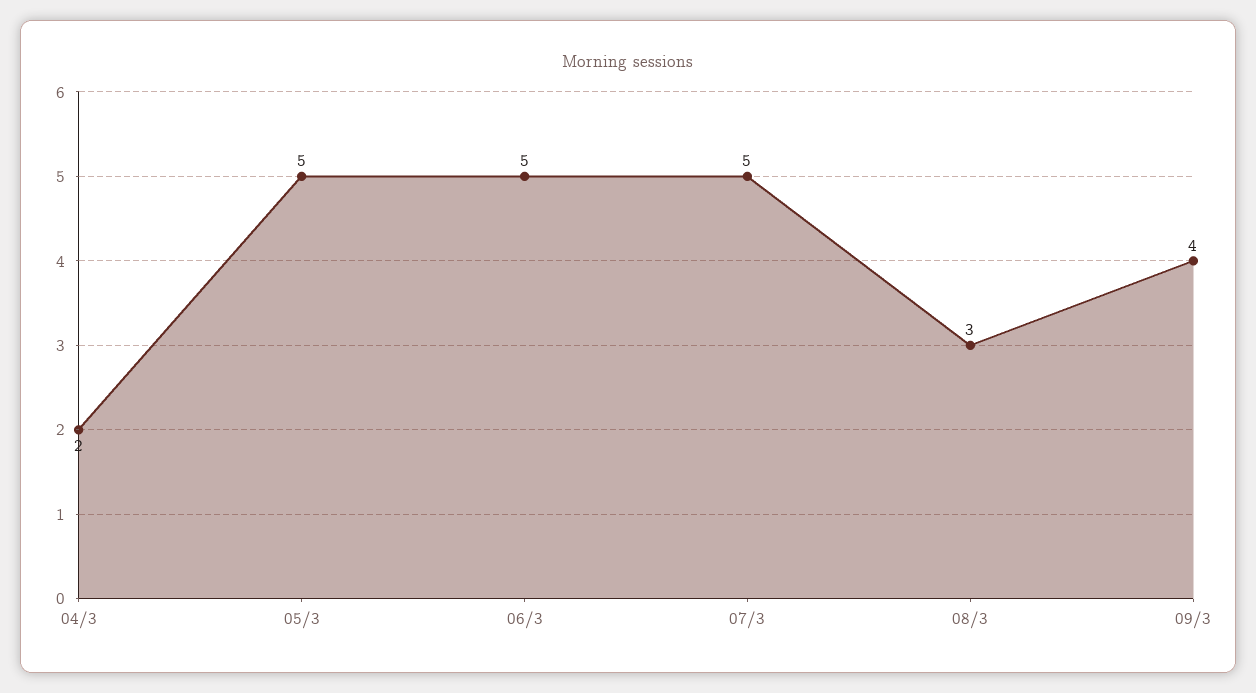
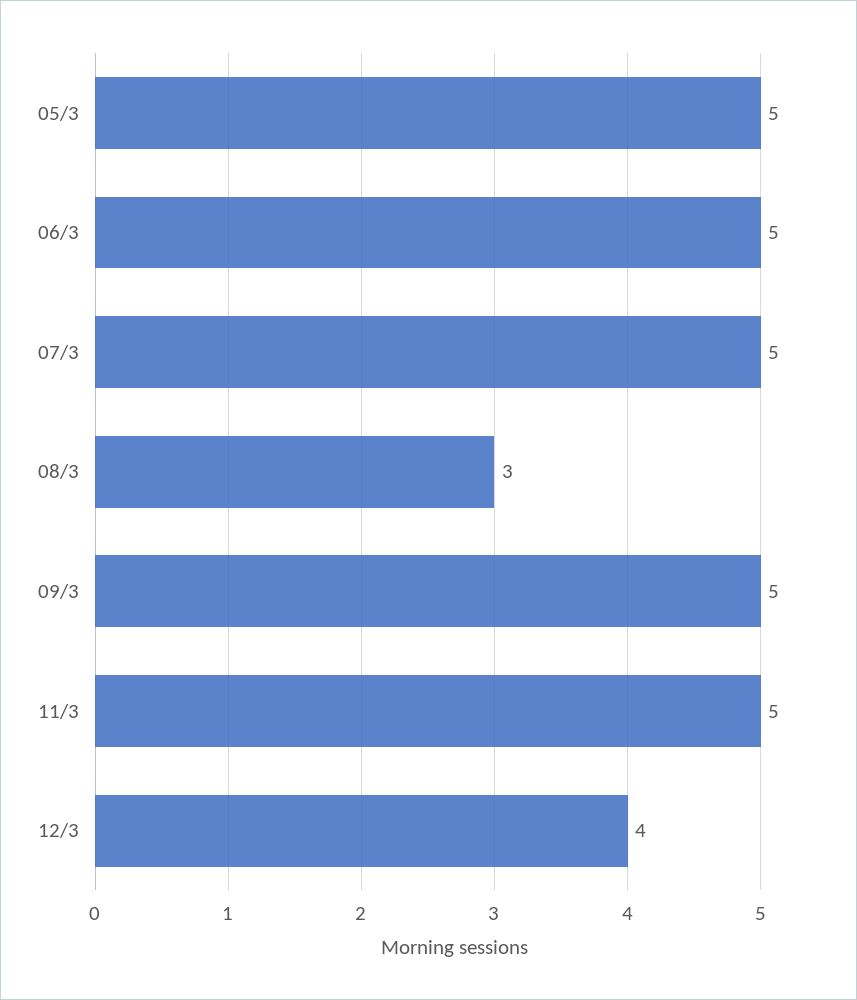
04/3: 2 -> none
09/3: 4 -> 5
11/3: none -> 5
12/3: none -> 4

